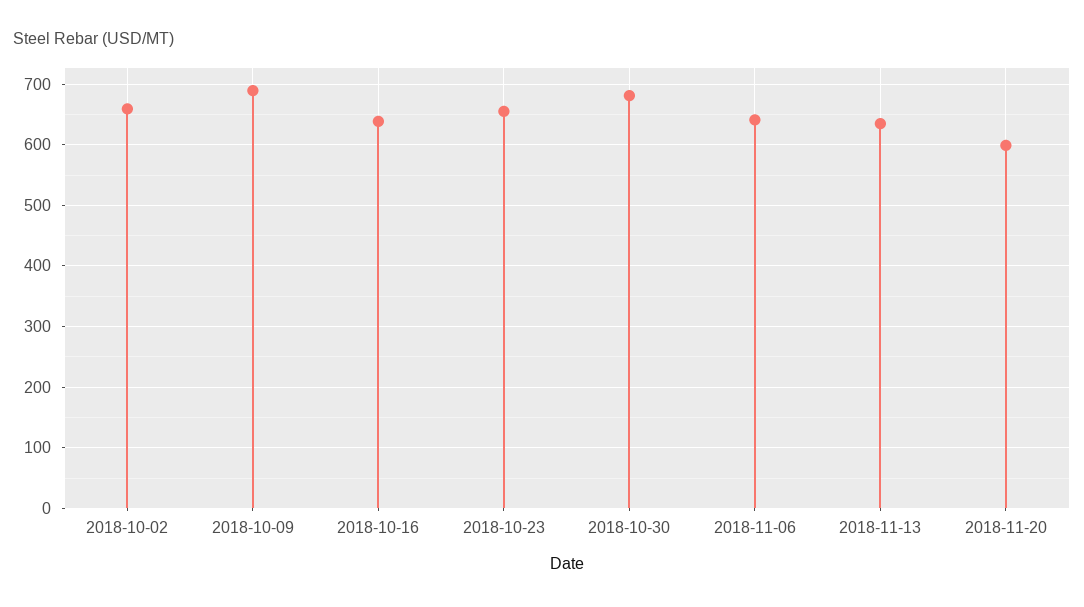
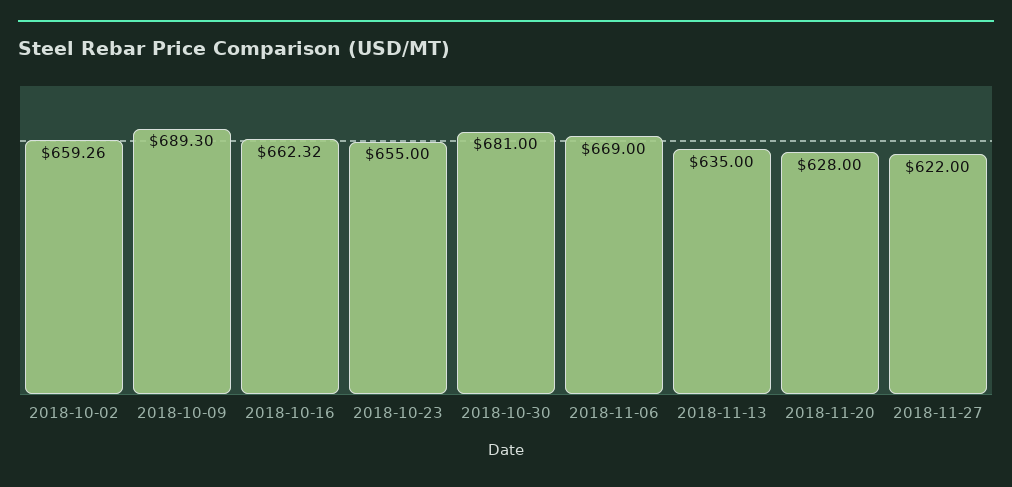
2018-10-16: 640 -> 662.32
2018-11-06: 640 -> 669
2018-11-20: 600 -> 628
2018-11-27: none -> 622

